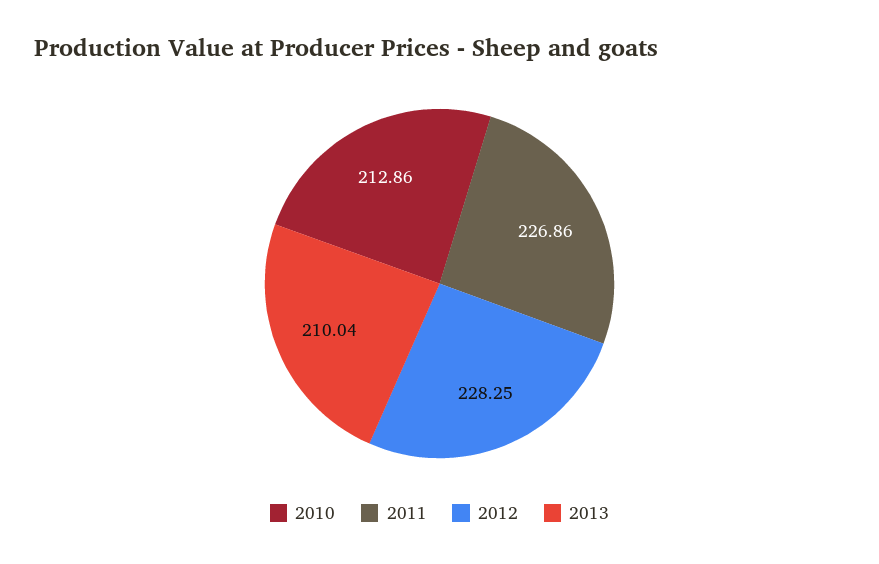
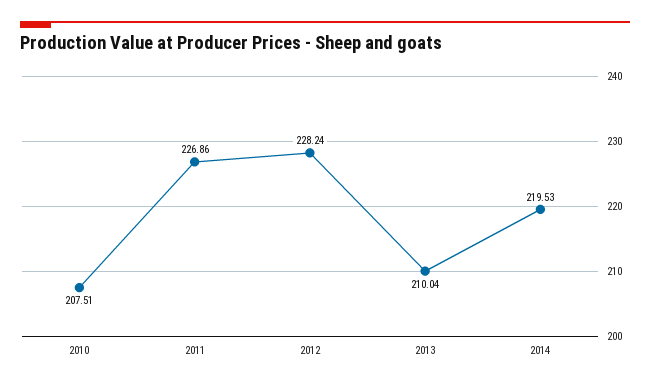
2010: 212.86 -> 207.51
2012: 228.25 -> 228.24
2014: none -> 219.53

